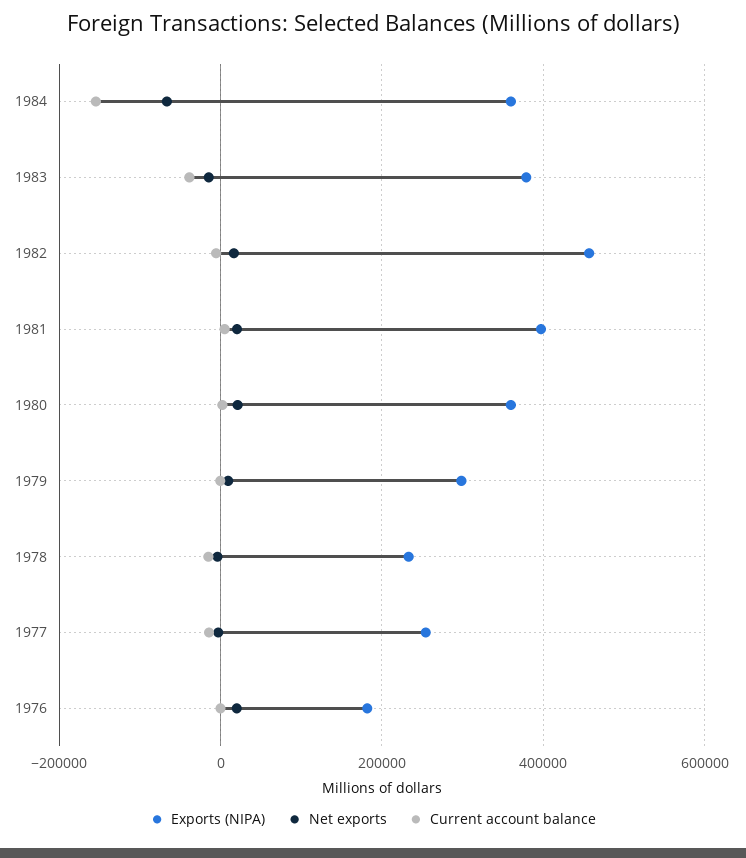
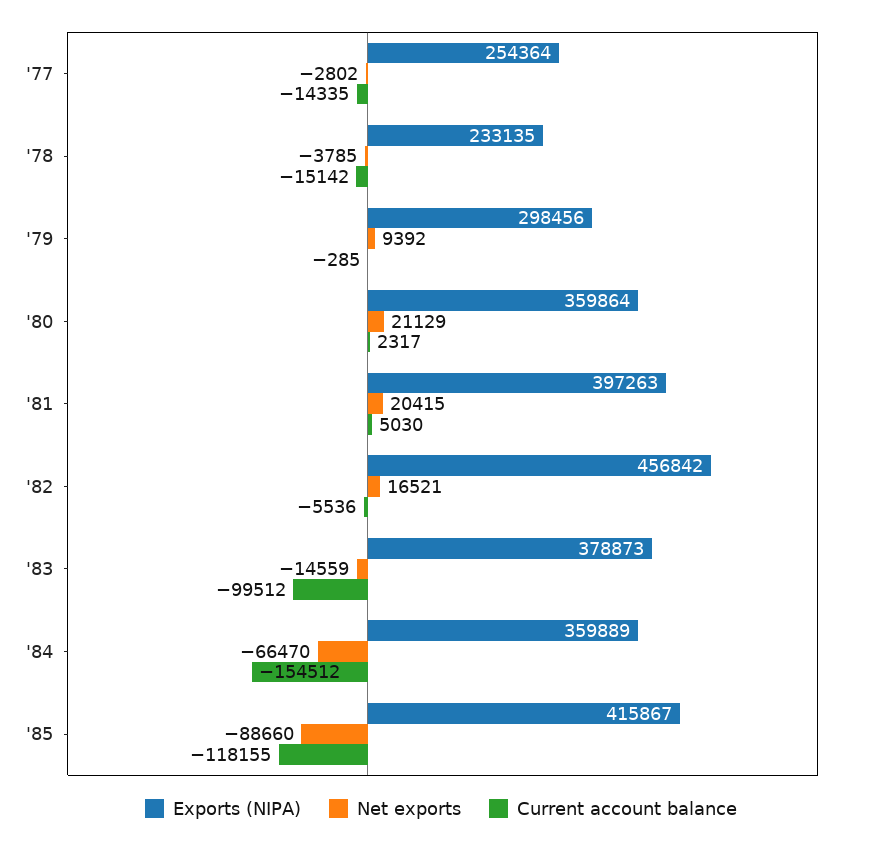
Current account balance, 1983: -40000 -> -99512
Exports (NIPA), 1976: 180000 -> none
Net exports, 1976: 20000 -> none
Current account balance, 1976: 0 -> none
Exports (NIPA), '85: none -> 415867
Net exports, '85: none -> -88660
Current account balance, '85: none -> -118155

